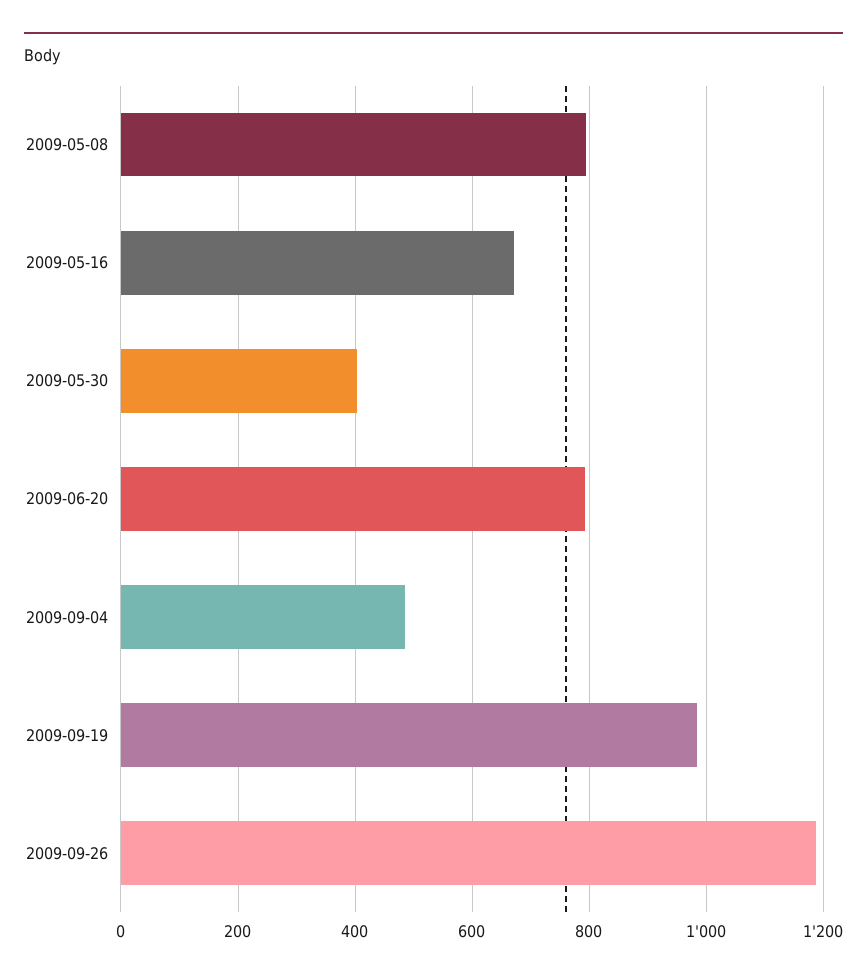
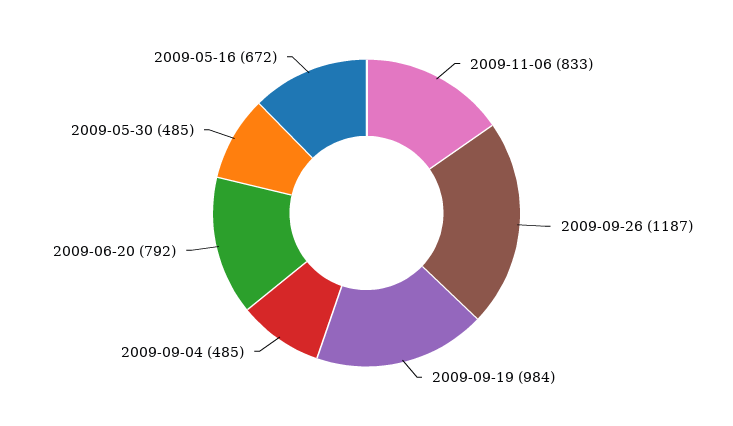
2009-05-08: 800 -> none
2009-05-30: 400 -> 485
2009-11-06: none -> 833

